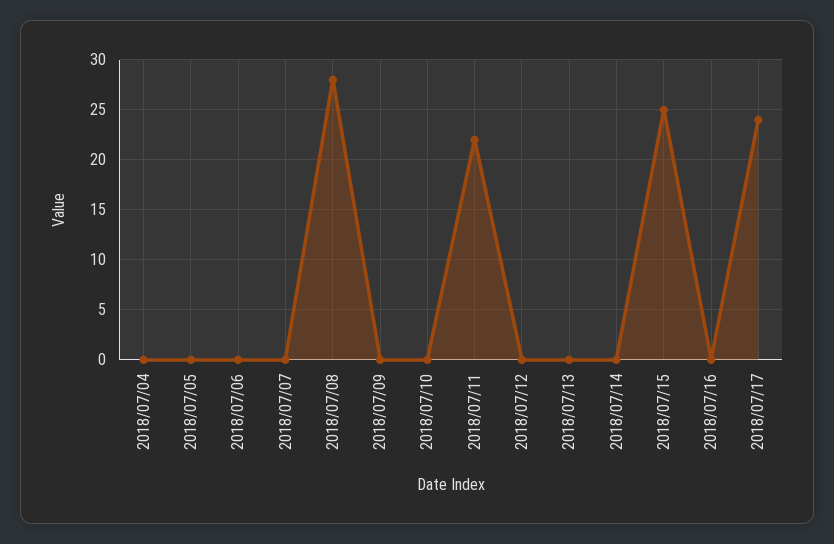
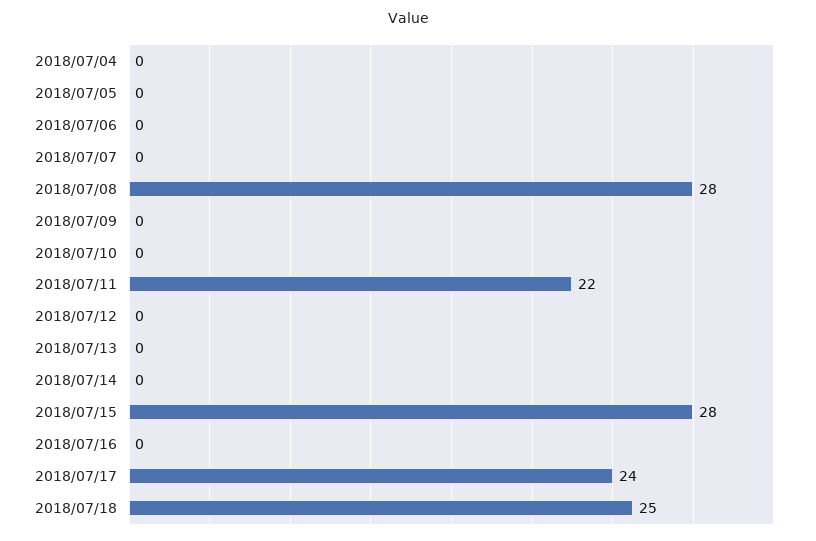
2018/07/15: 25 -> 28
2018/07/18: none -> 25

